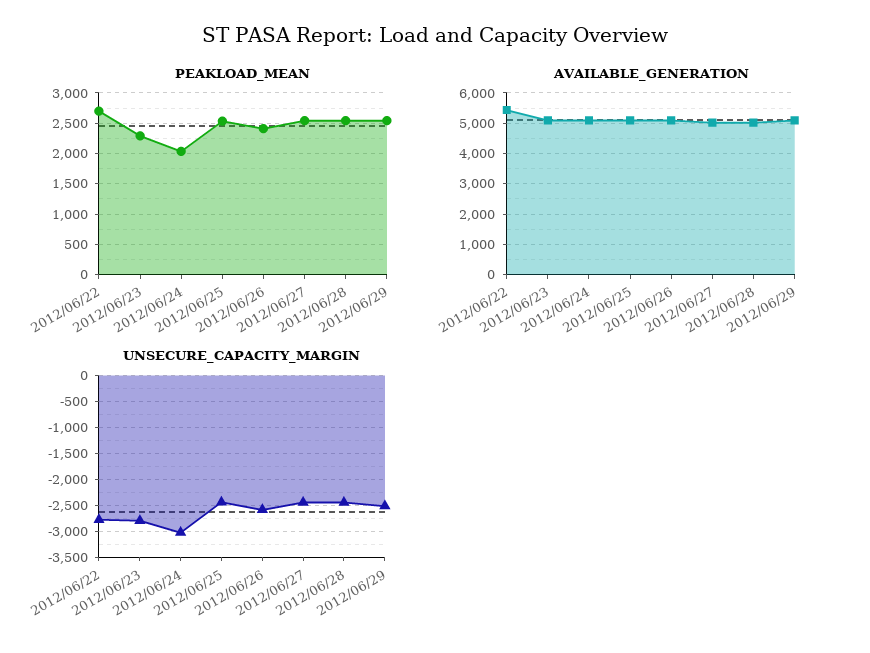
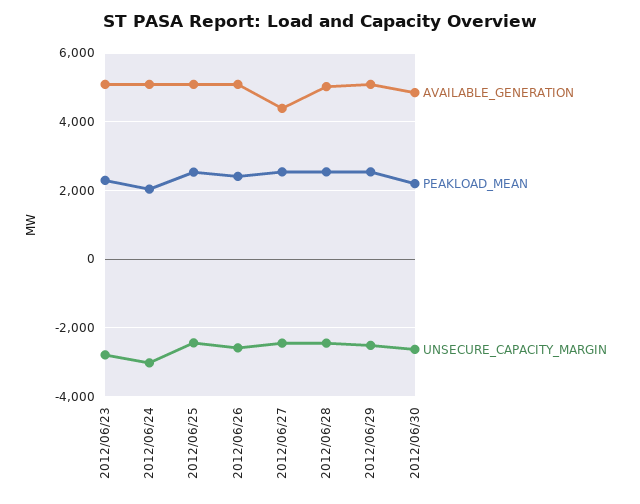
PEAKLOAD_MEAN, 2012/06/22: 2700 -> none
AVAILABLE_GENERATION, 2012/06/22: 5400 -> none
AVAILABLE_GENERATION, 2012/06/27: 5000 -> 4400
UNSECURE_CAPACITY_MARGIN, 2012/06/22: -2750 -> none
AVAILABLE_GENERATION, 2012/06/30: none -> 4800
PEAKLOAD_MEAN, 2012/06/30: none -> 2200
UNSECURE_CAPACITY_MARGIN, 2012/06/30: none -> -2600

